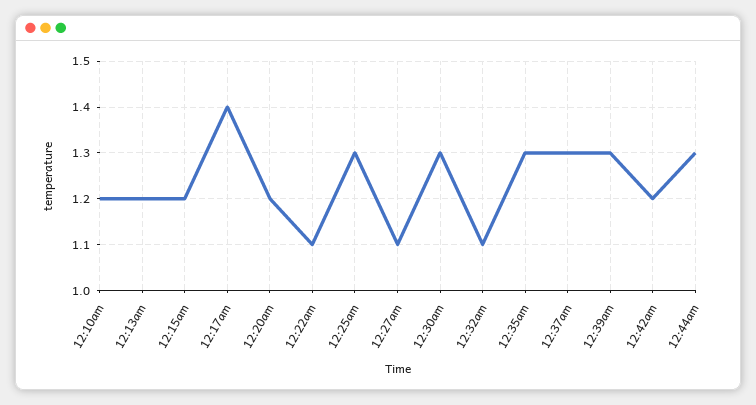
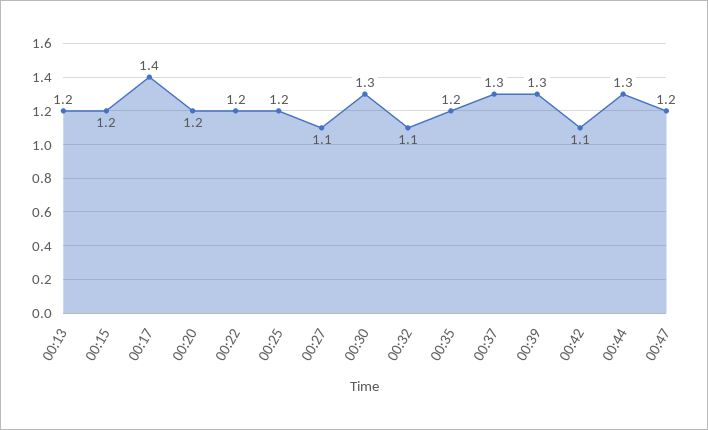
12:10am: 1.2 -> none
12:22am: 1.1 -> 1.2
12:25am: 1.3 -> 1.2
12:35am: 1.3 -> 1.2
12:42am: 1.2 -> 1.1
00:47: none -> 1.2

